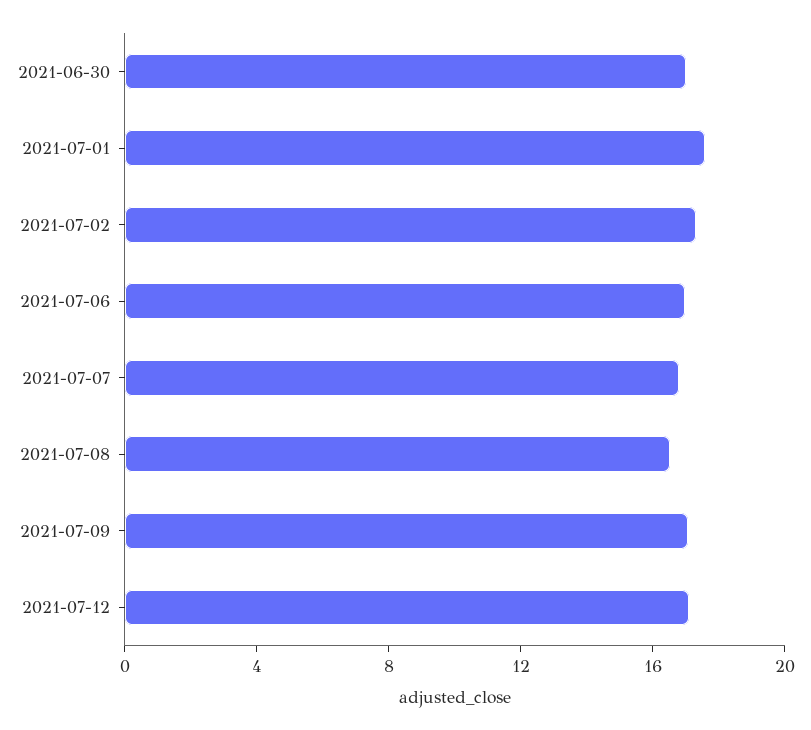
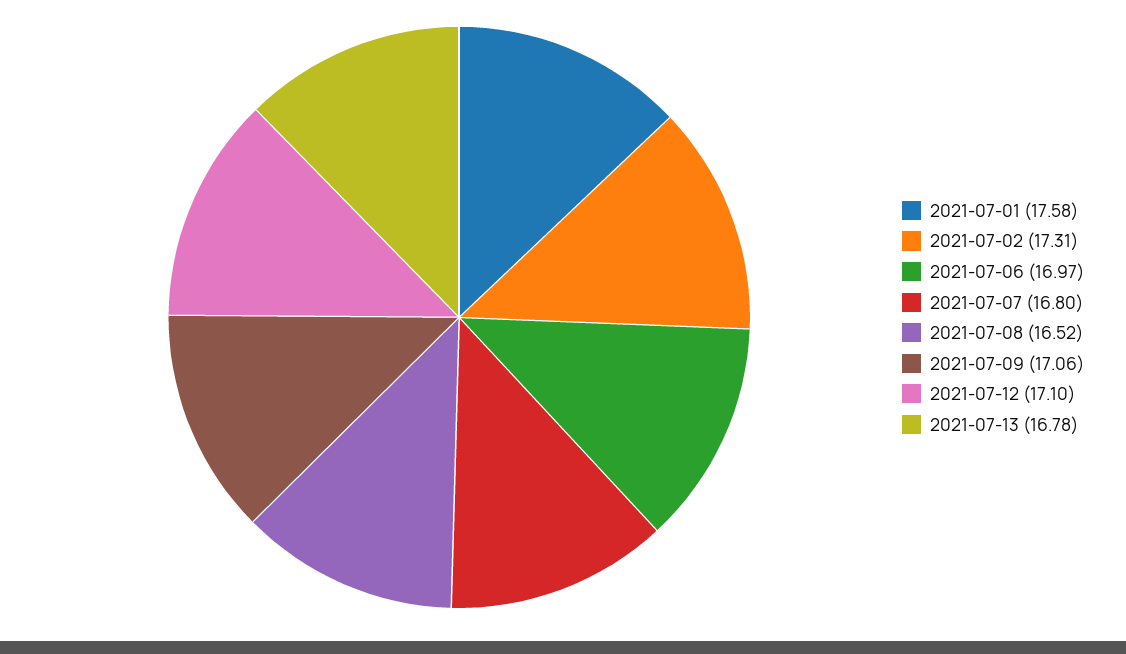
2021-06-30: 17 -> none
2021-07-13: none -> 16.78

